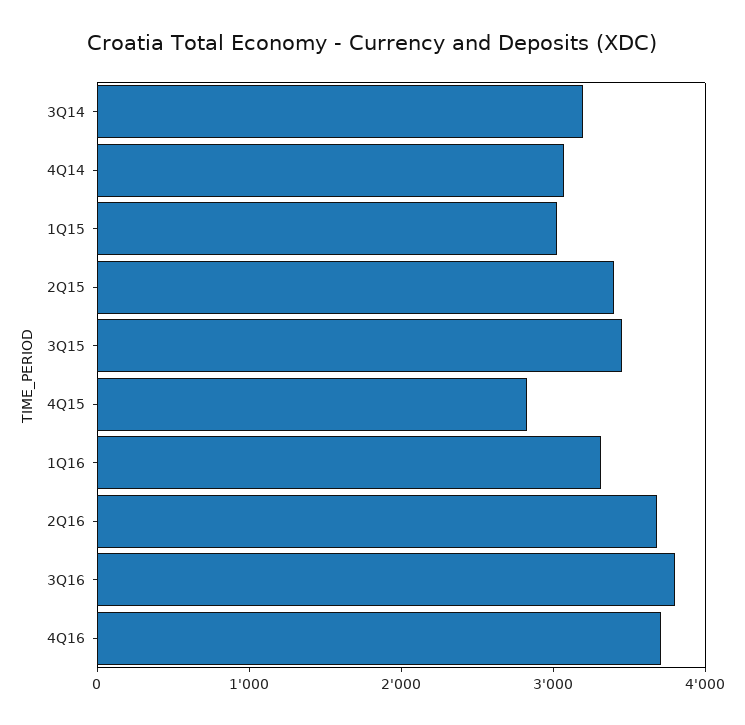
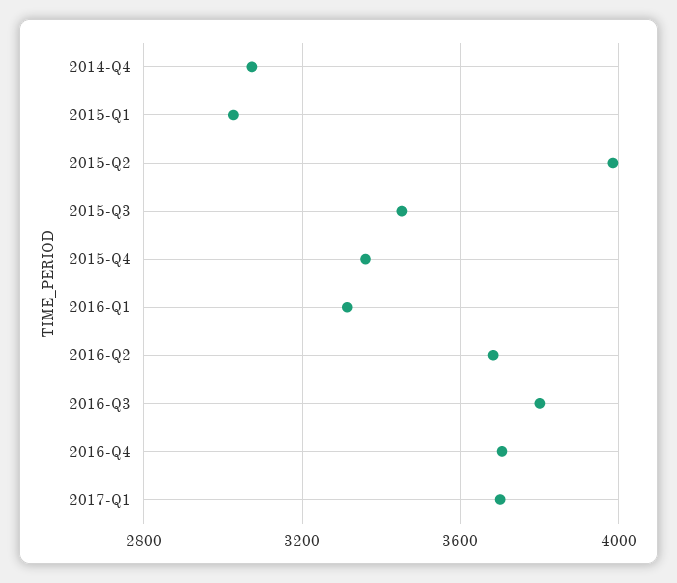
3Q14: 3200 -> none
2Q15: 3400 -> 4000
4Q15: 2800 -> 3350
2017-Q1: none -> 3700

